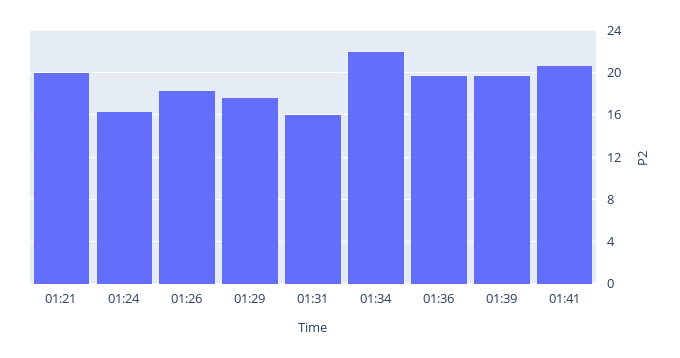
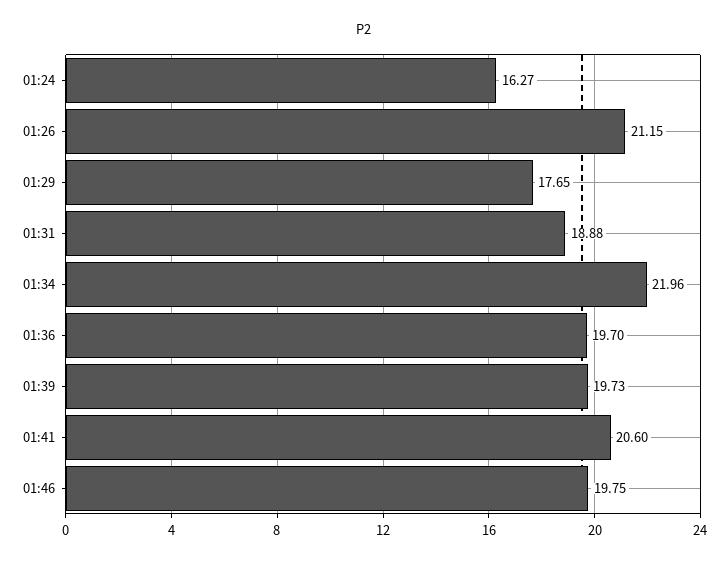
01:21: 20 -> none
01:26: 18 -> 21.15
01:31: 16 -> 18.88
01:46: none -> 19.75

